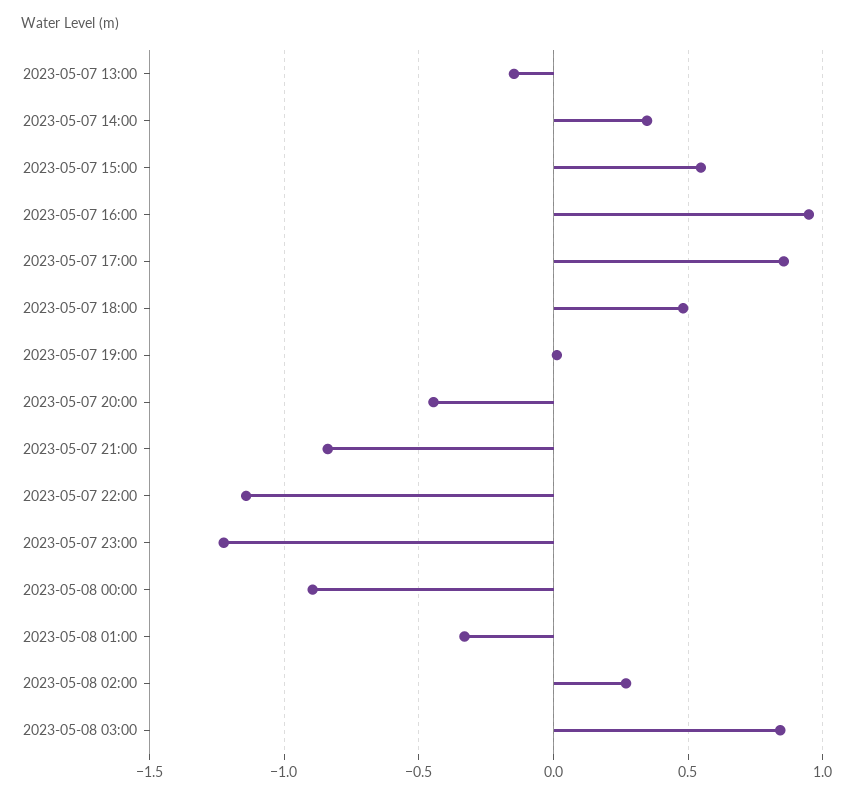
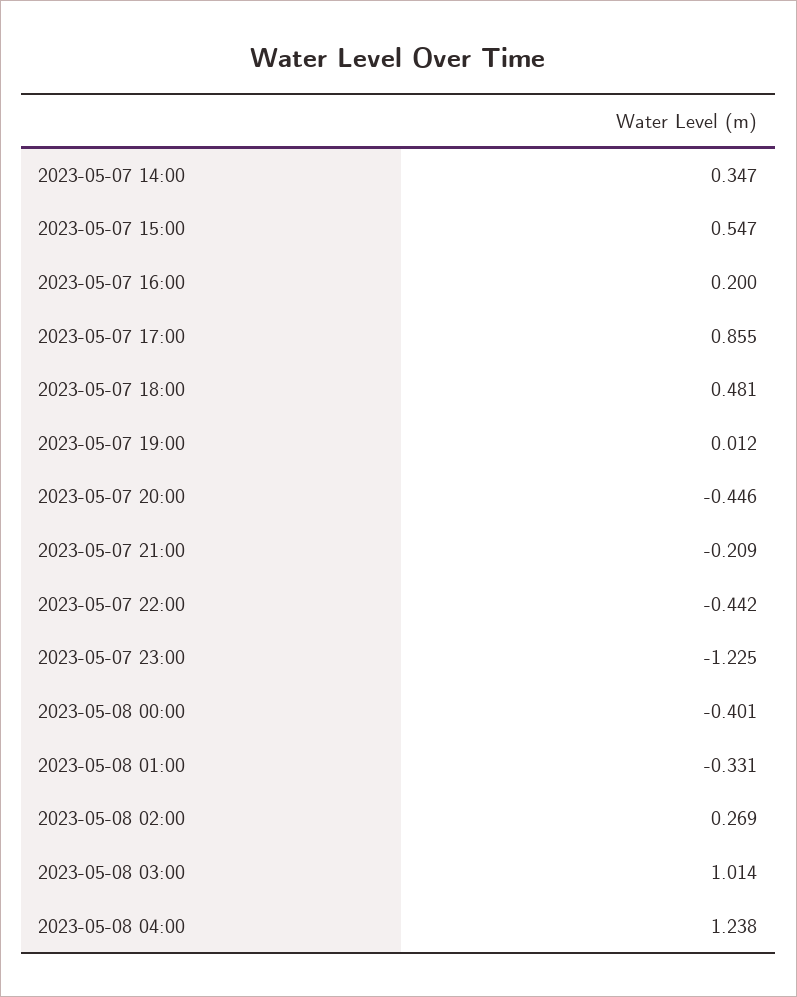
2023-05-07 13:00: -0.15 -> none
2023-05-07 16:00: 0.95 -> 0.2
2023-05-07 21:00: -0.85 -> -0.209
2023-05-07 22:00: -1.15 -> -0.442
2023-05-08 00:00: -0.9 -> -0.401
2023-05-08 03:00: 0.85 -> 1.014
2023-05-08 04:00: none -> 1.238

